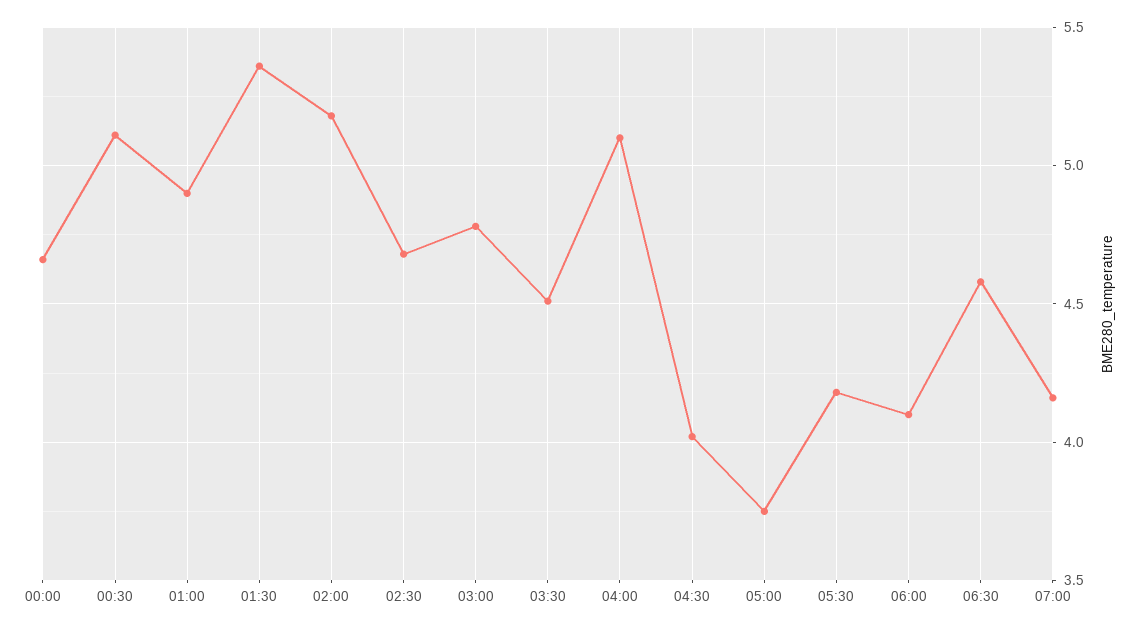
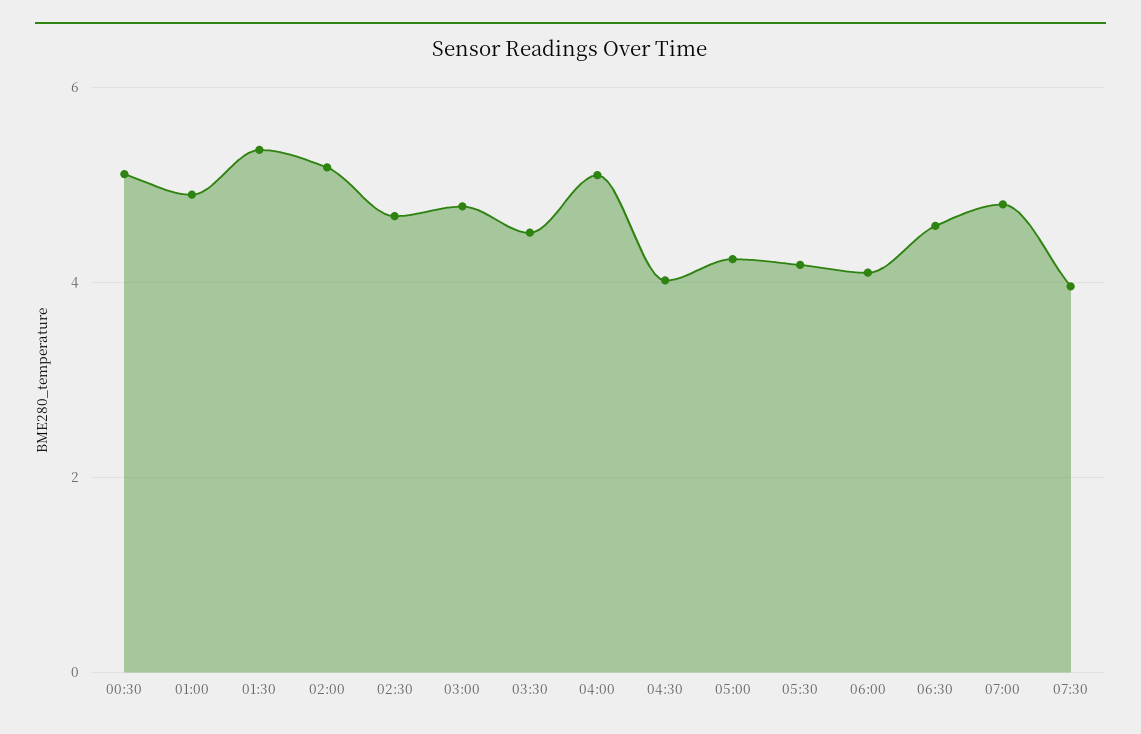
00:00: 4.65 -> none
05:00: 3.75 -> 4.2
07:00: 4.15 -> 4.8
07:30: none -> 4

